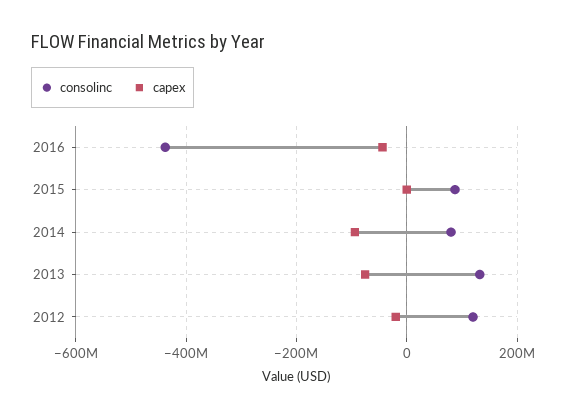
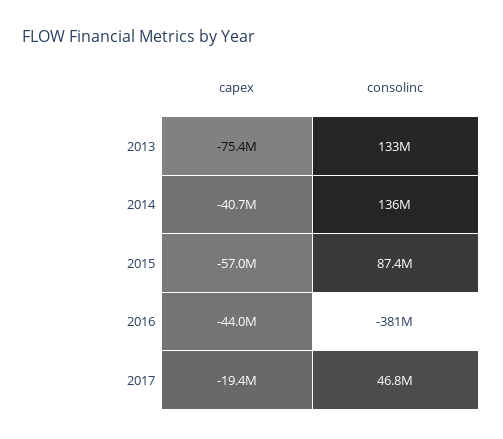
consolinc, 2016: -440000000 -> -381000000
capex, 2015: 0 -> -57000000
consolinc, 2014: 80000000 -> 136000000
capex, 2014: -100000000 -> -40700000
consolinc, 2012: 120000000 -> none
capex, 2012: -20000000 -> none
capex, 2017: none -> -19400000
consolinc, 2017: none -> 46800000

